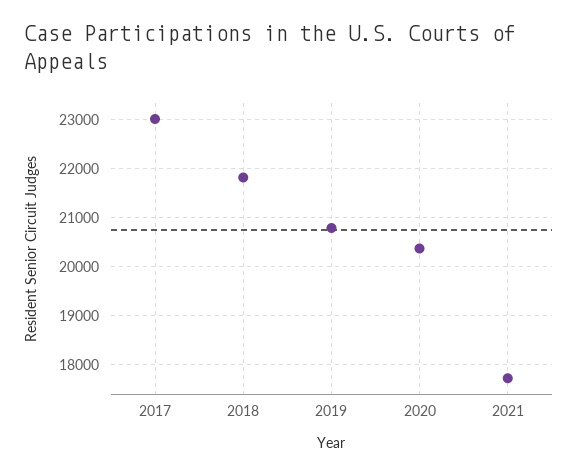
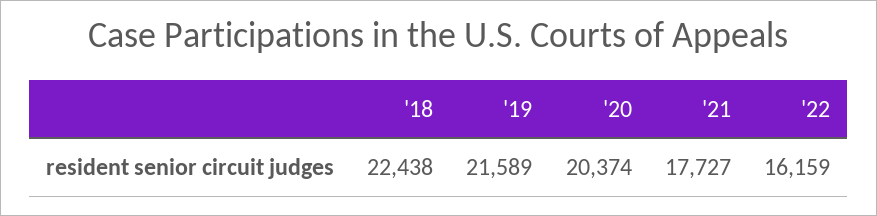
2017: 23000 -> none
2018: 21800 -> 22438
2019: 20800 -> 21589
'22: none -> 16159

